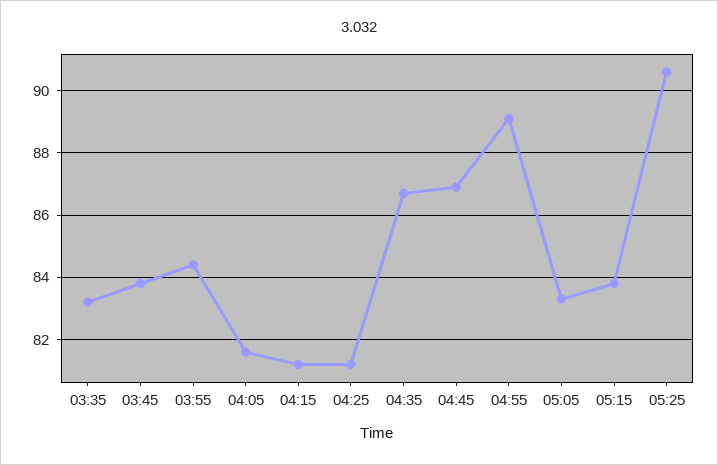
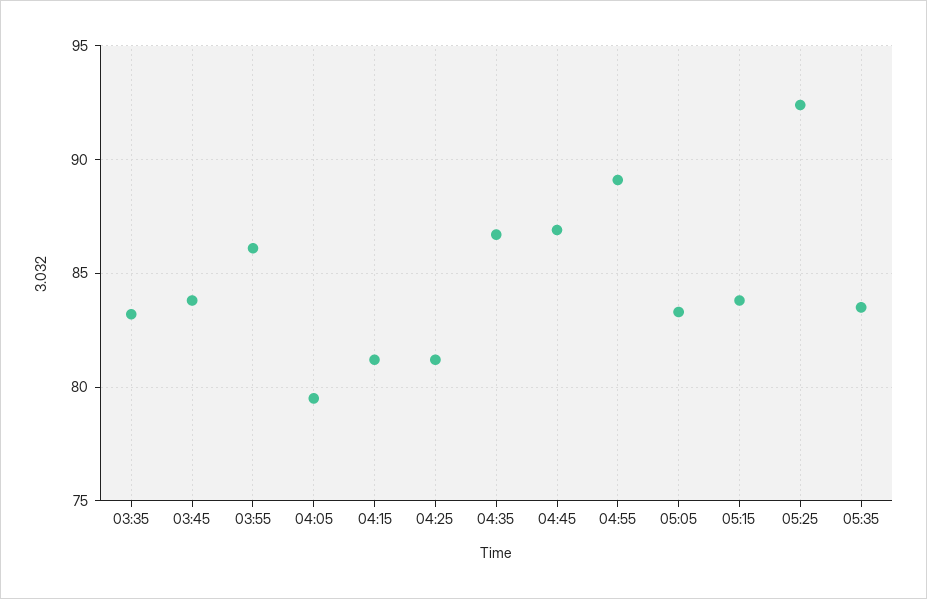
03:55: 84.5 -> 86
04:05: 81.5 -> 79.5
05:25: 90.5 -> 92.5
05:35: none -> 83.5

